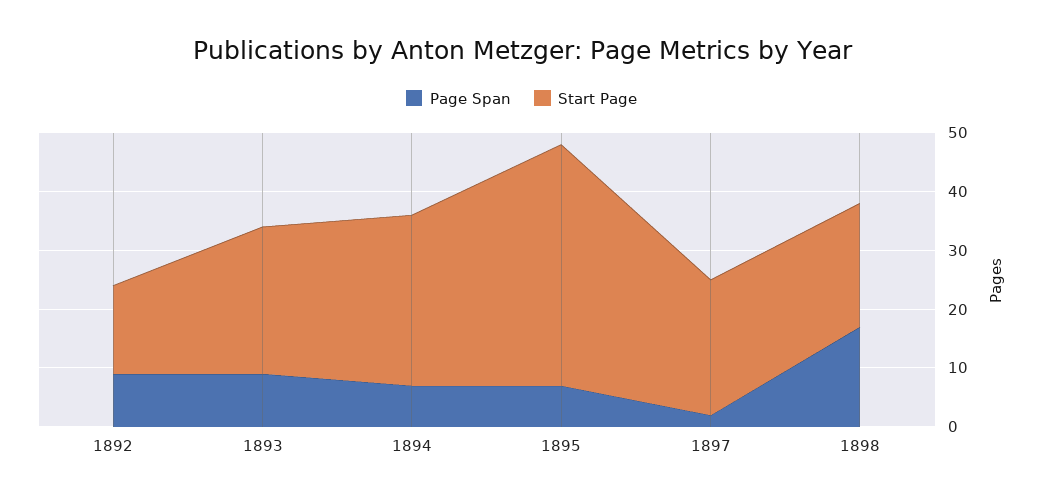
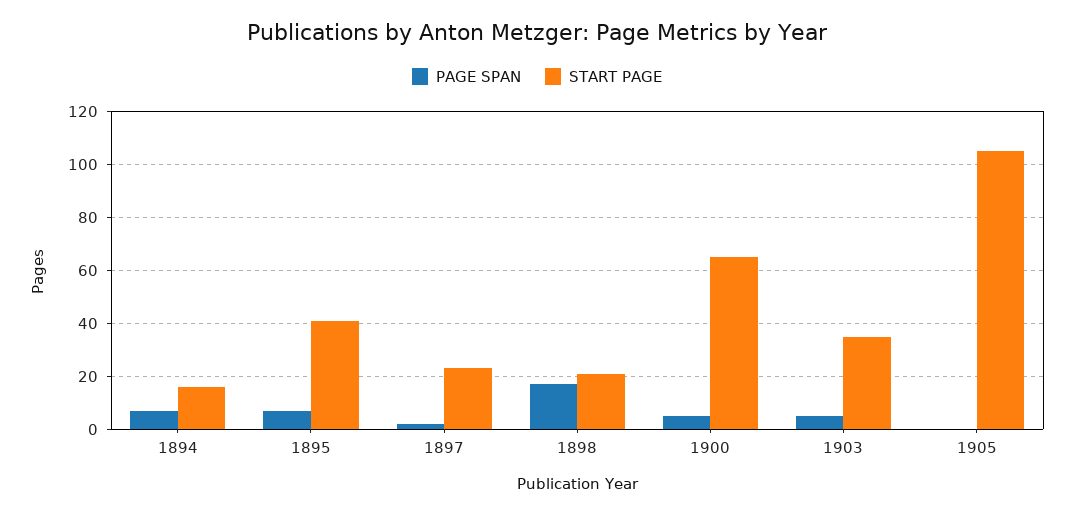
Page Span, 1892: 10 -> none
Start Page, 1892: 15 -> none
Page Span, 1893: 10 -> none
Start Page, 1893: 25 -> none
Start Page, 1894: 30 -> 15
Page Span, 1900: none -> 5
Start Page, 1900: none -> 65
Page Span, 1903: none -> 5
Start Page, 1903: none -> 35
Page Span, 1905: none -> 0
Start Page, 1905: none -> 105

